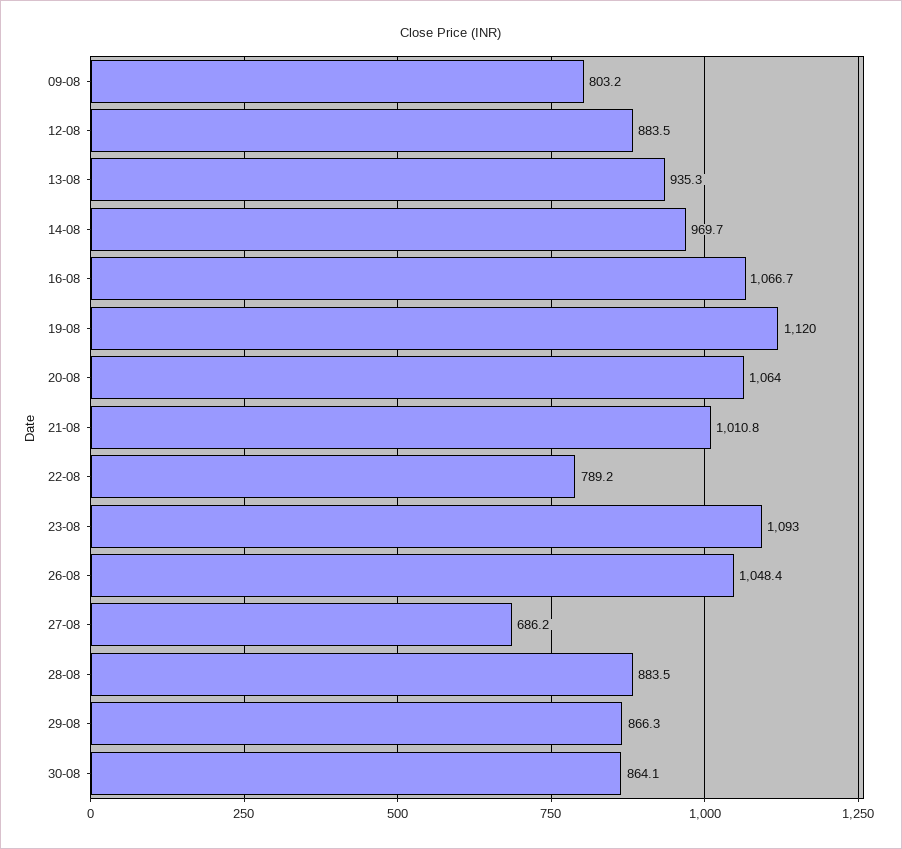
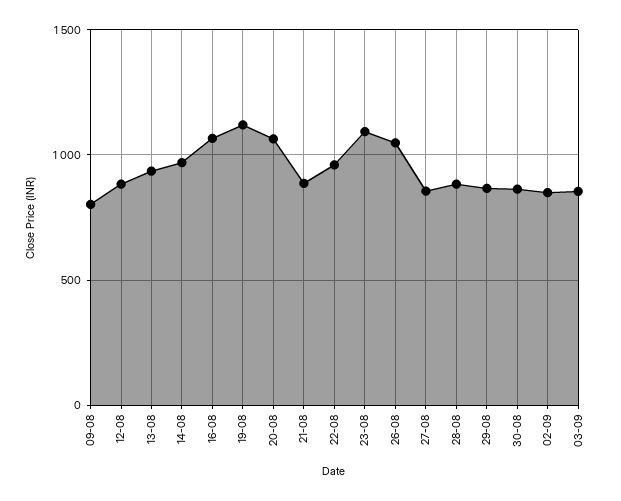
21-08: 1010.8 -> 900
22-08: 789.2 -> 950
27-08: 686.2 -> 850
02-09: none -> 850
03-09: none -> 850

